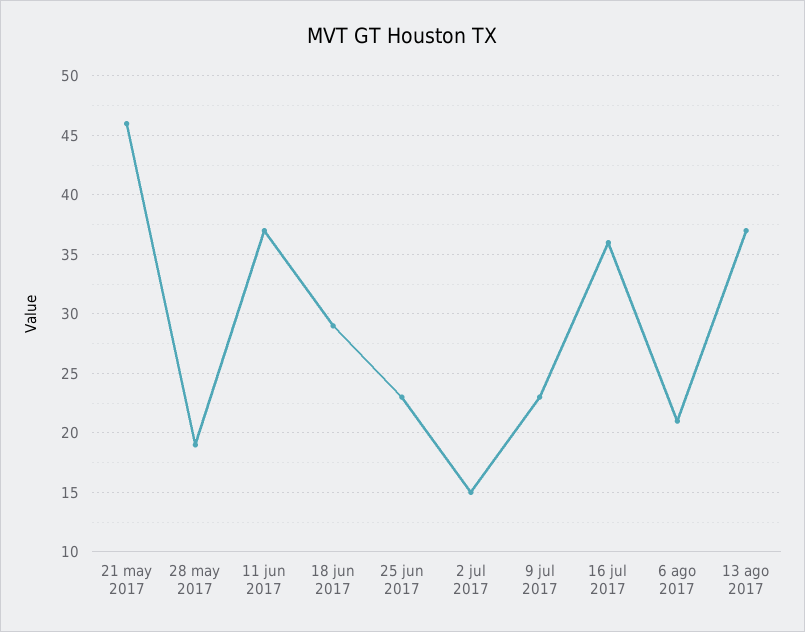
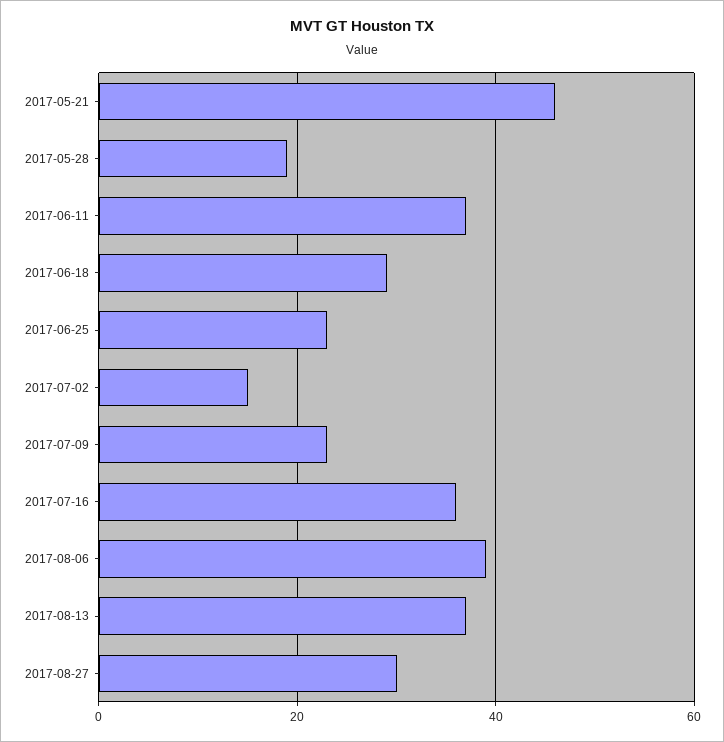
6 ago 2017: 21 -> 40
2017-08-27: none -> 30

